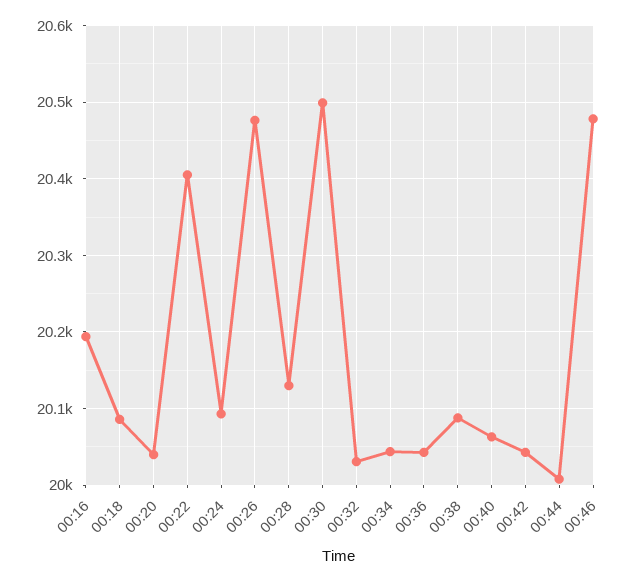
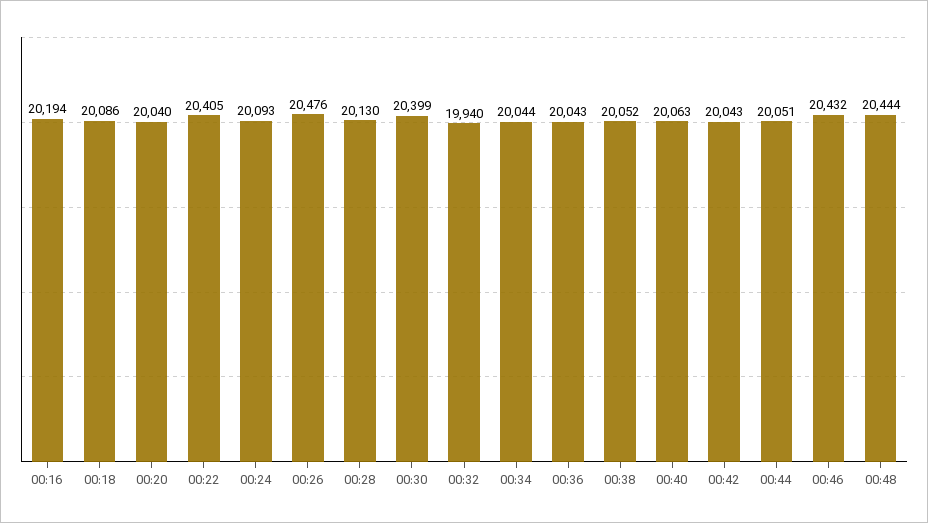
00:30: 20500 -> 20399
00:32: 20030 -> 19940
00:38: 20090 -> 20052
00:44: 20010 -> 20051
00:46: 20480 -> 20432
00:48: none -> 20444

